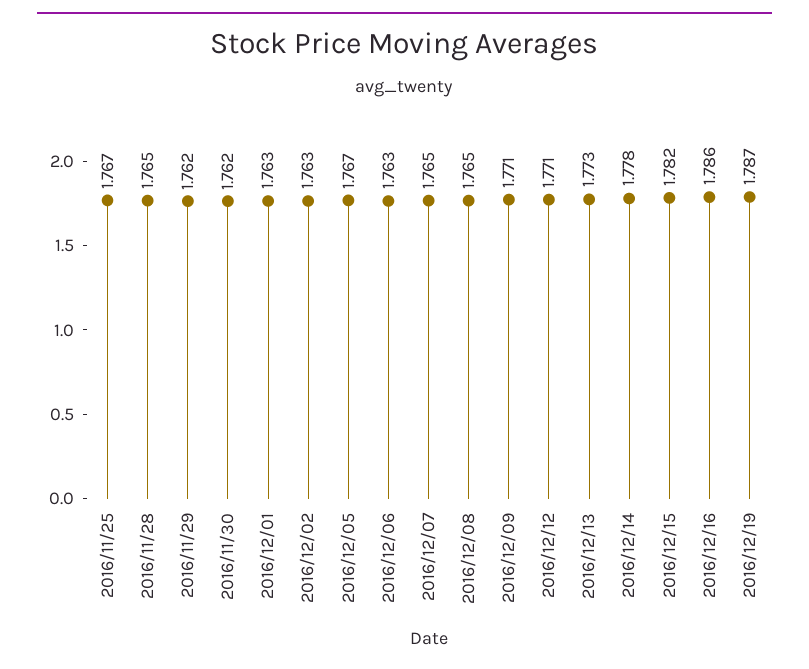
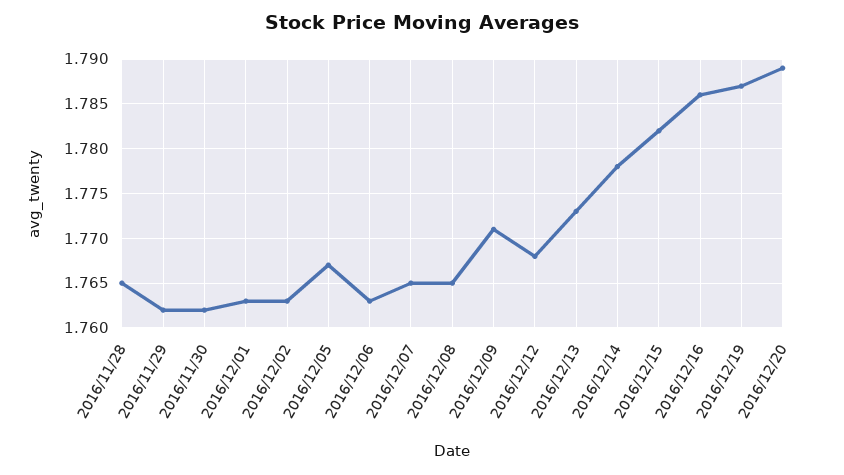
2016/11/25: 1.767 -> none
2016/12/12: 1.771 -> 1.768
2016/12/20: none -> 1.789

